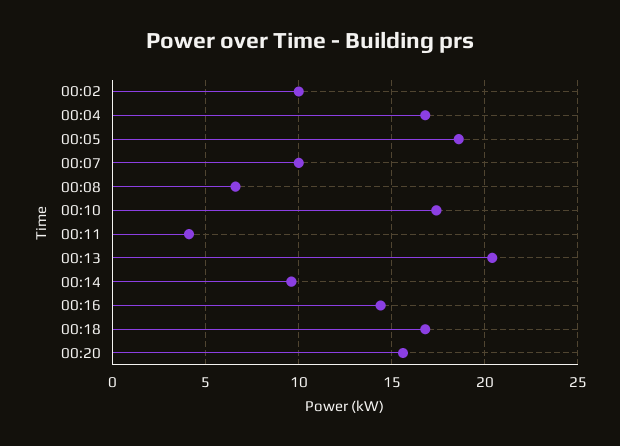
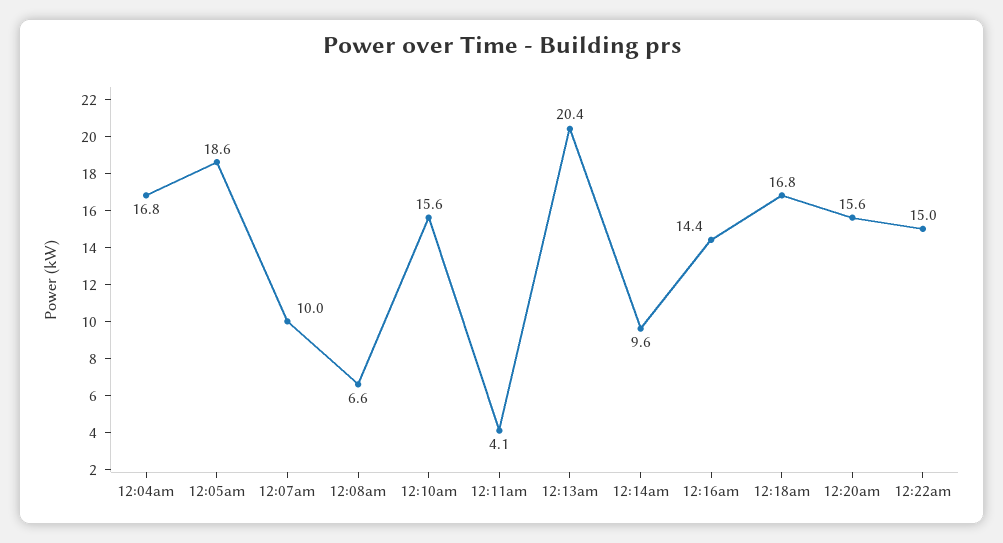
00:02: 10 -> none
00:10: 17.5 -> 15.6
12:22am: none -> 15

